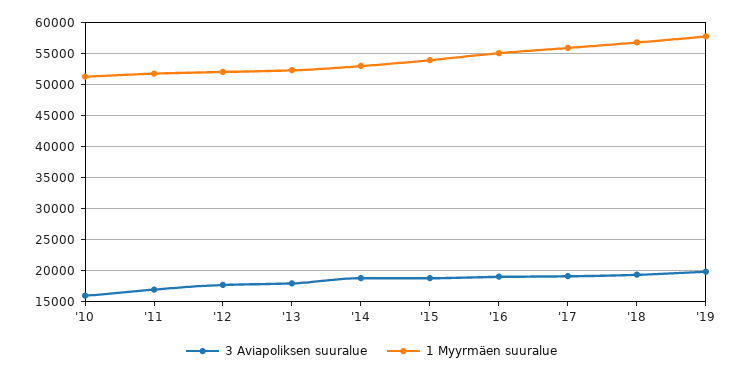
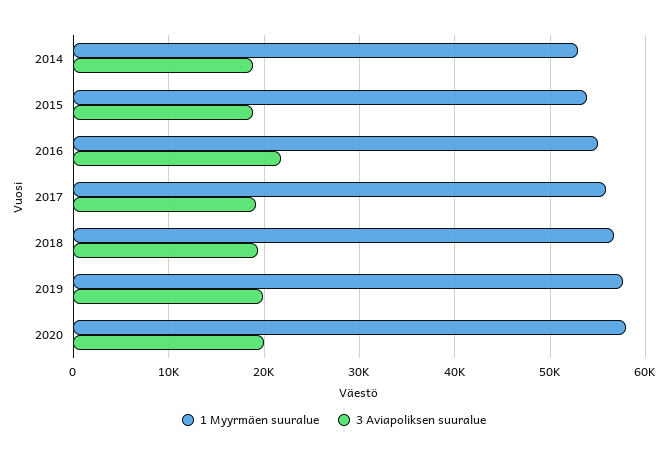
3 Aviapoliksen suuralue, '10: 16000 -> none
1 Myyrmäen suuralue, '10: 51000 -> none
3 Aviapoliksen suuralue, '11: 17000 -> none
1 Myyrmäen suuralue, '11: 52000 -> none
3 Aviapoliksen suuralue, '12: 18000 -> none
1 Myyrmäen suuralue, '12: 52000 -> none
3 Aviapoliksen suuralue, '13: 18000 -> none
1 Myyrmäen suuralue, '13: 52000 -> none
3 Aviapoliksen suuralue, '16: 19000 -> 22000
1 Myyrmäen suuralue, 2020: none -> 58000
3 Aviapoliksen suuralue, 2020: none -> 20000

